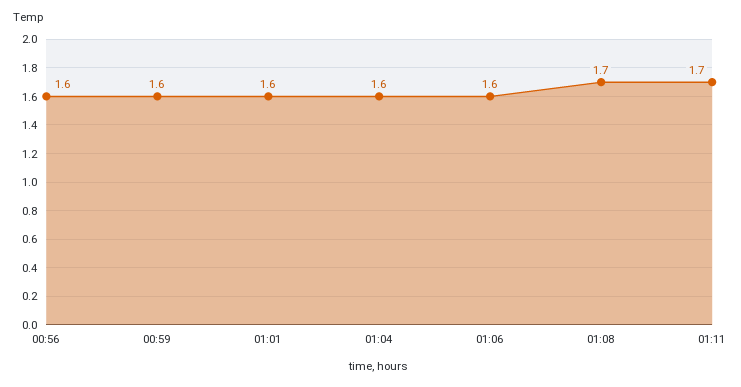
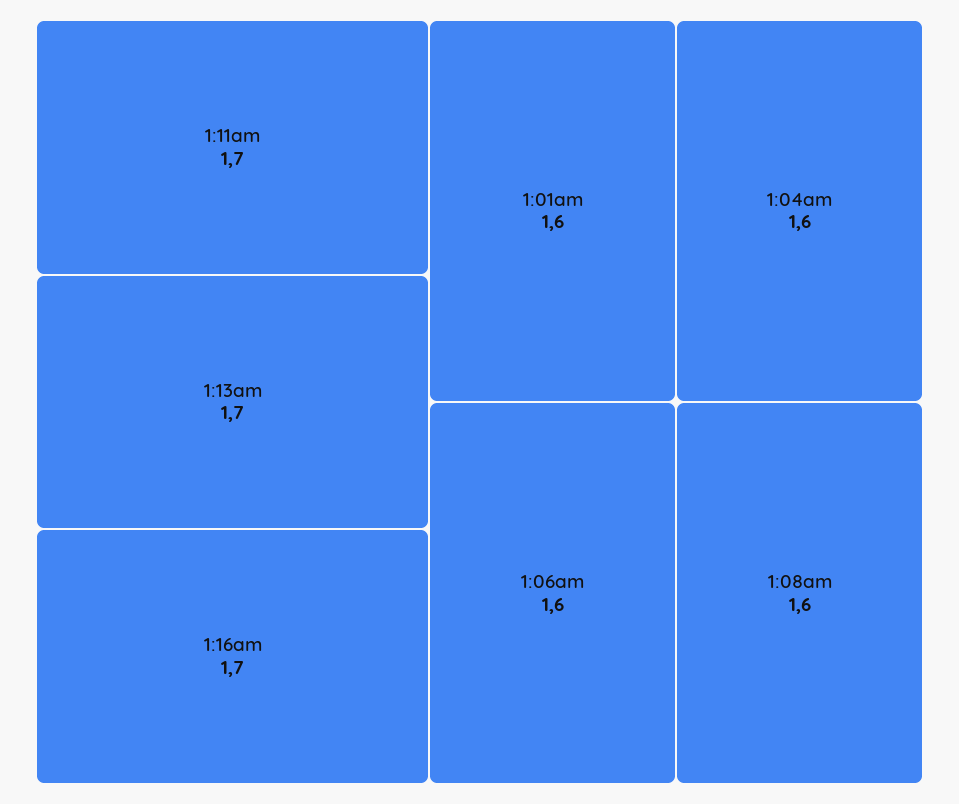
00:56: 1.6 -> none
00:59: 1.6 -> none
01:08: 1.7 -> 1.6
1:13am: none -> 1.7
1:16am: none -> 1.7

